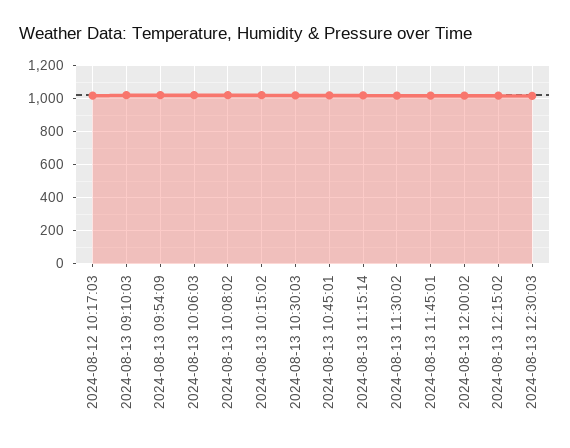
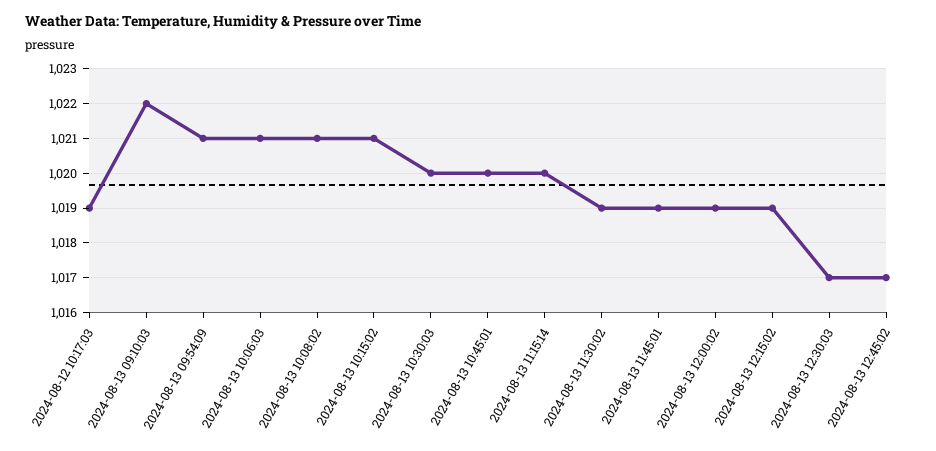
2024-08-13 12:45:02: none -> 1017

